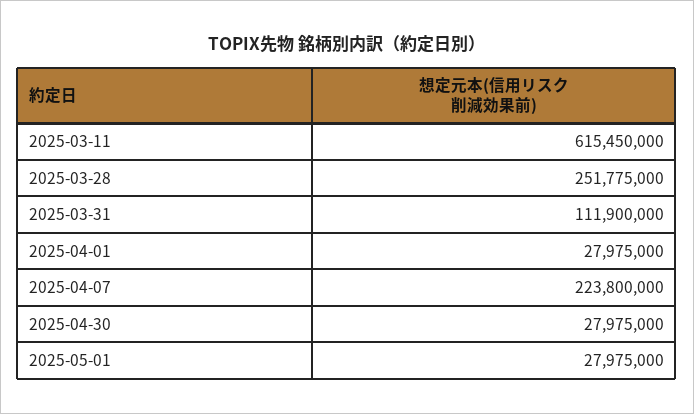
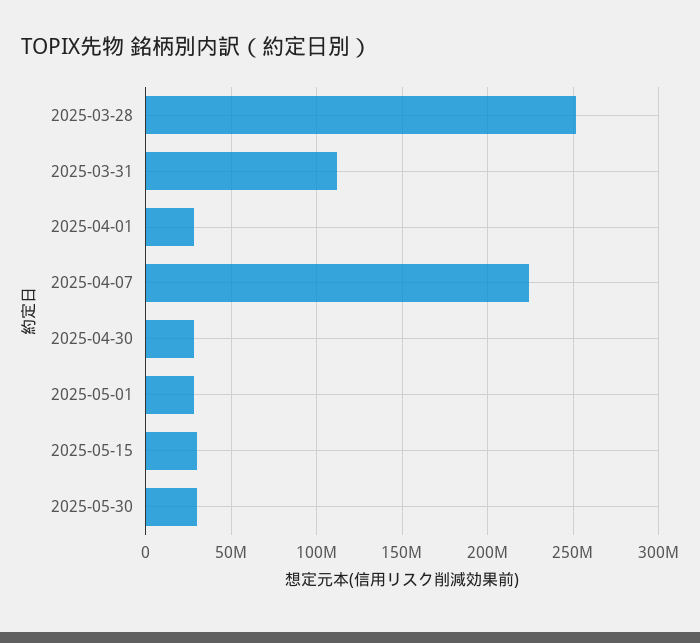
2025-03-11: 615450000 -> none
2025-05-15: none -> 30000000
2025-05-30: none -> 30000000

